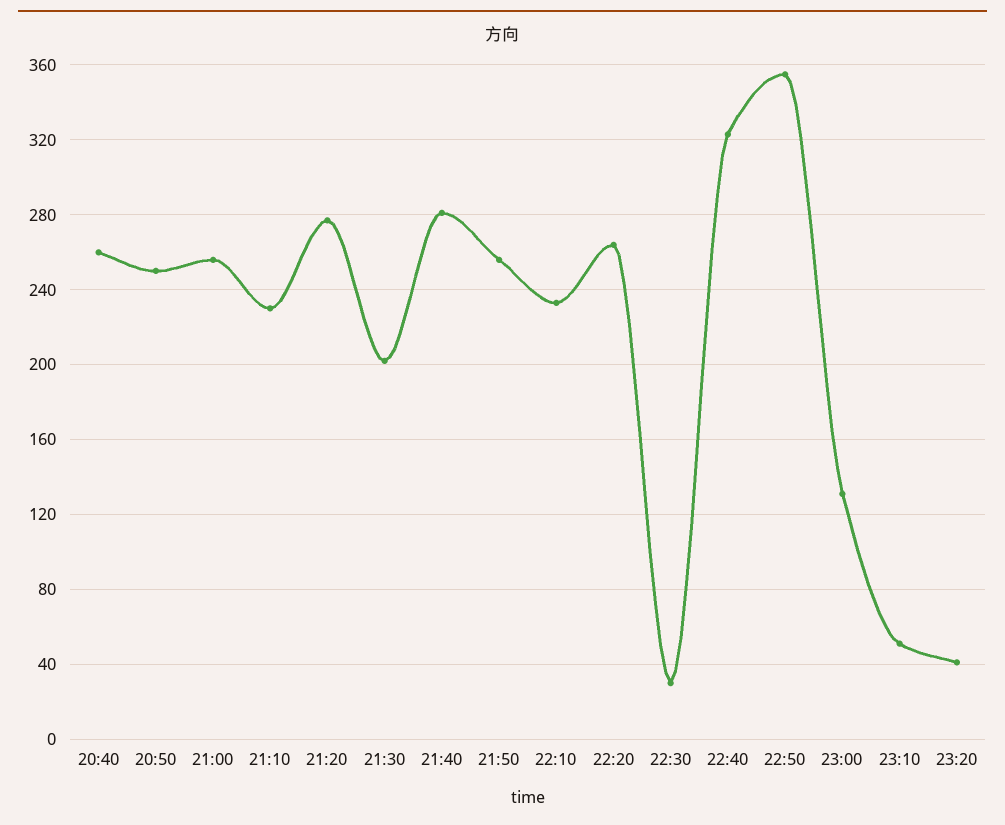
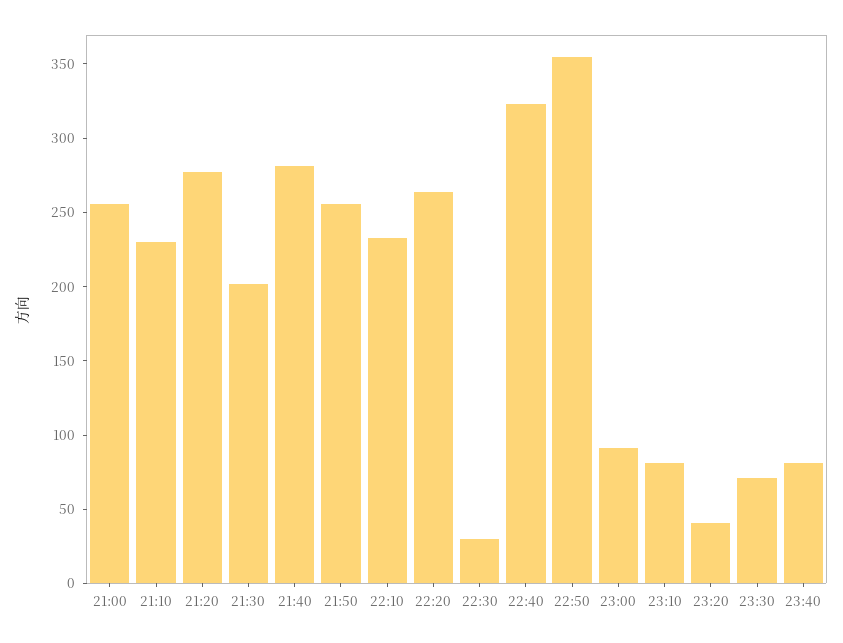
20:40: 260 -> none
20:50: 250 -> none
23:00: 130 -> 90
23:10: 50 -> 80
23:30: none -> 70
23:40: none -> 80

